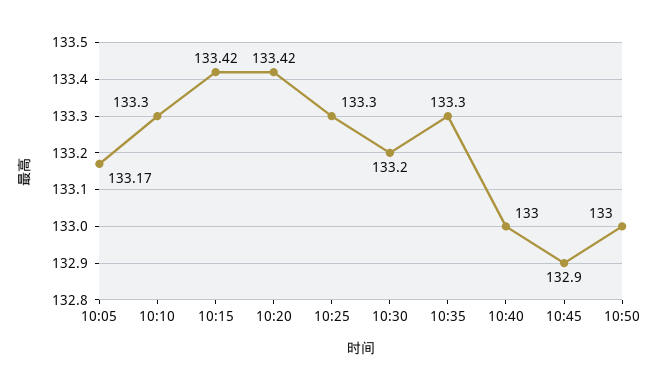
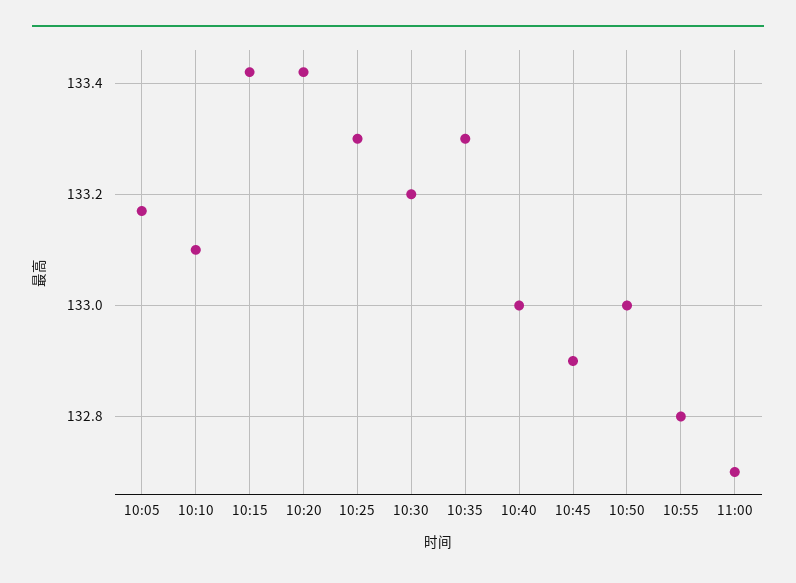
10:10: 133.3 -> 133.1
10:55: none -> 132.8
11:00: none -> 132.7

